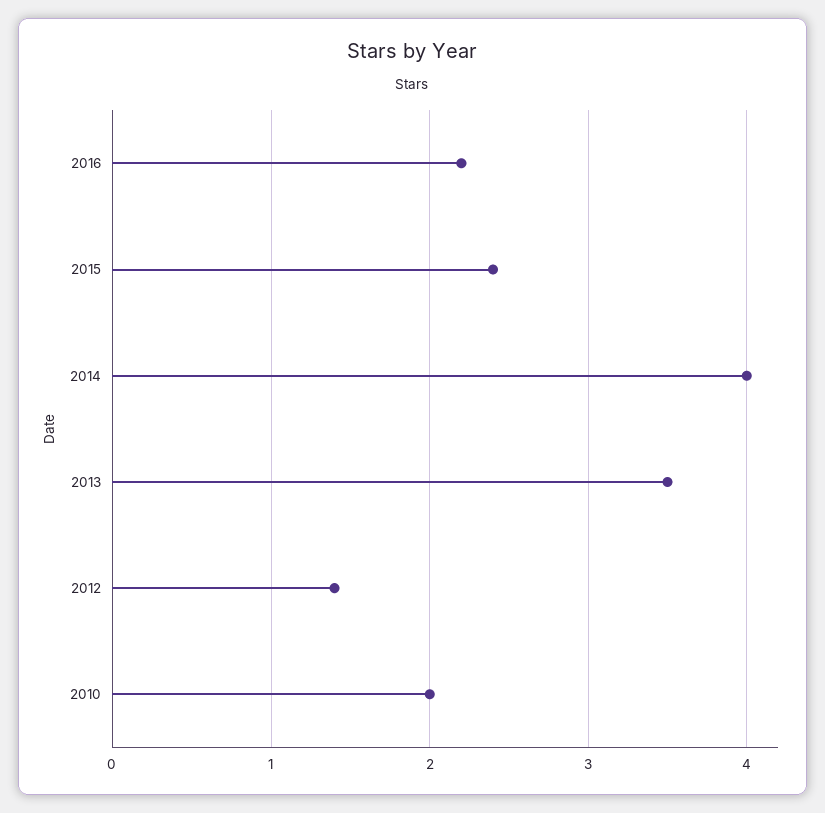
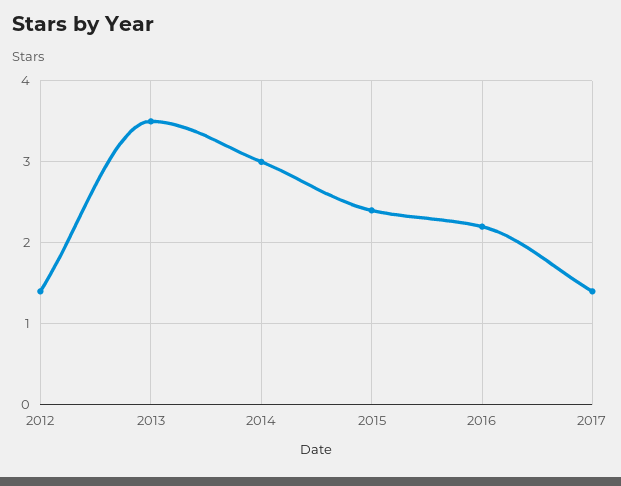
2014: 4 -> 3
2010: 2 -> none
2017: none -> 1.4

